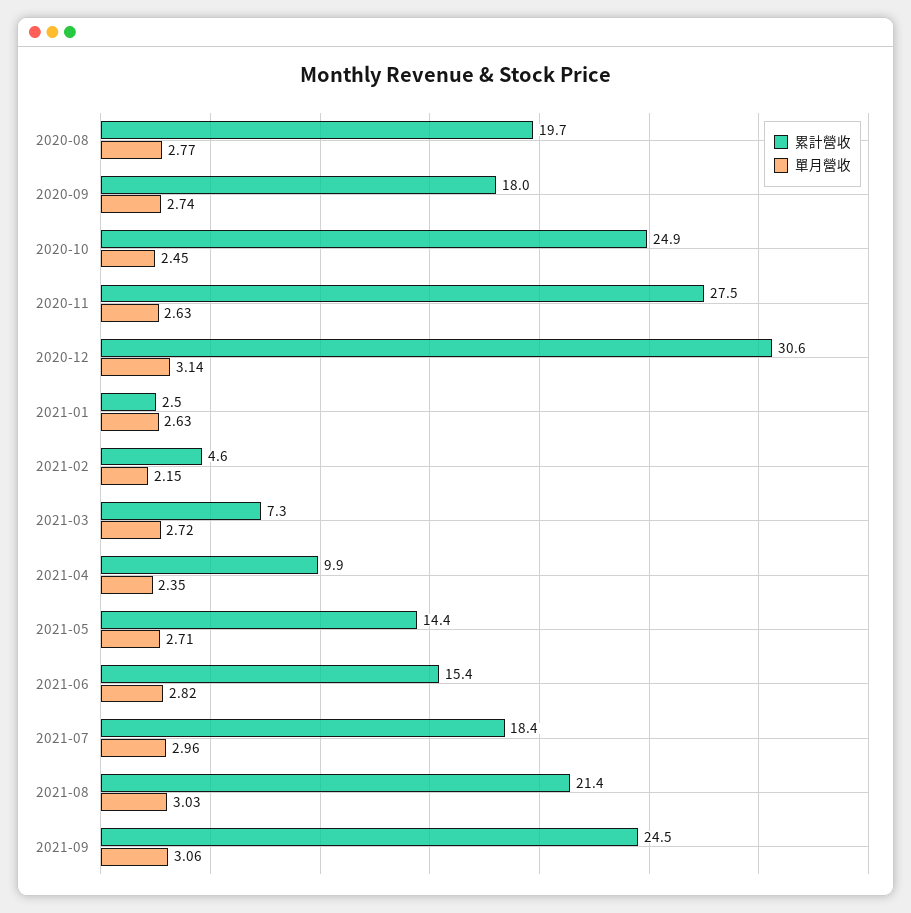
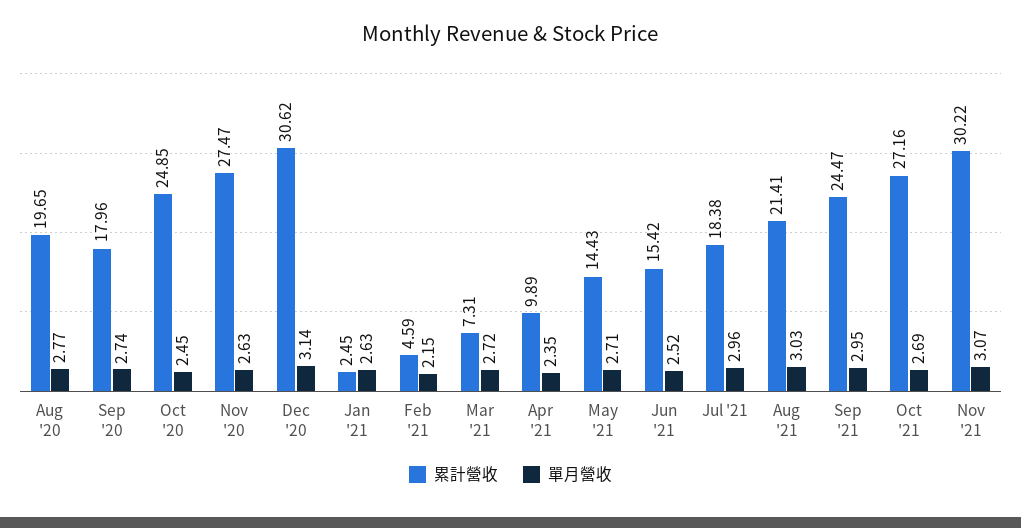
單月營收, 2021-06: 2.82 -> 2.52
單月營收, 2021-09: 3.06 -> 2.95
累計營收, Oct '21: none -> 27.16
單月營收, Oct '21: none -> 2.69
累計營收, Nov '21: none -> 30.22
單月營收, Nov '21: none -> 3.07

